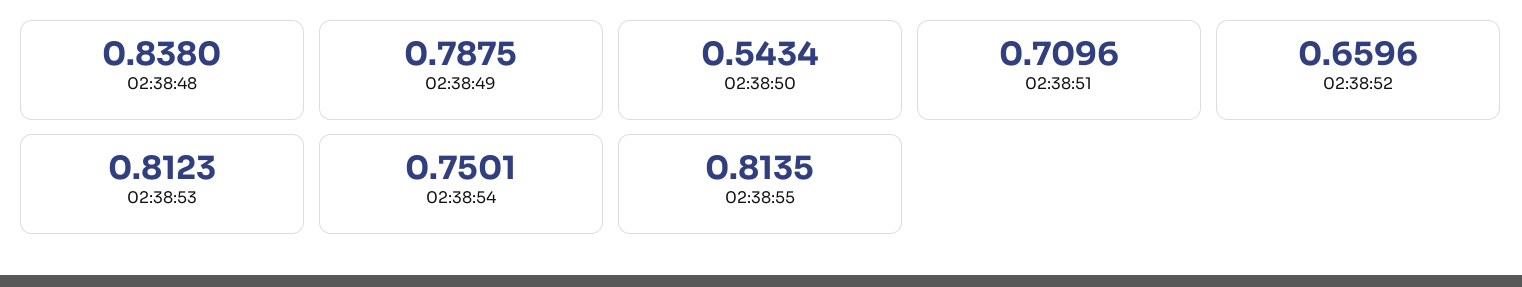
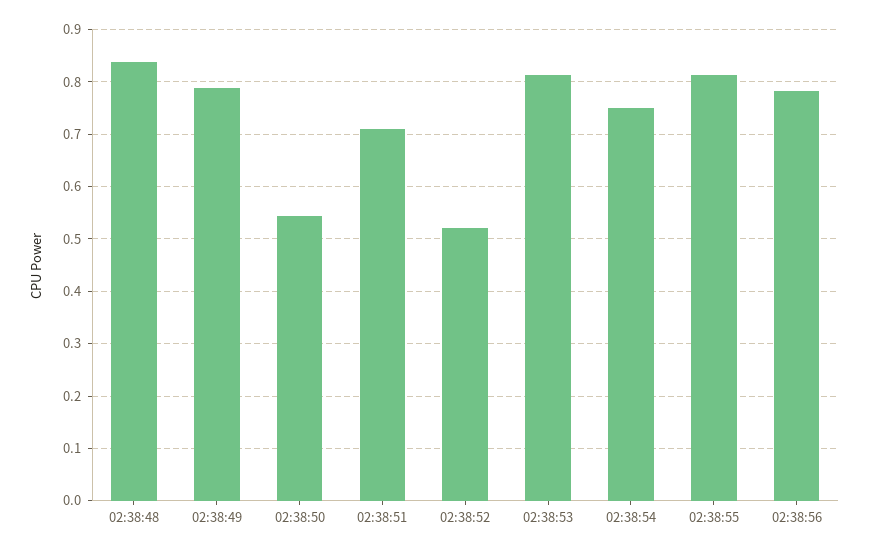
02:38:52: 0.6596 -> 0.52
02:38:56: none -> 0.78

